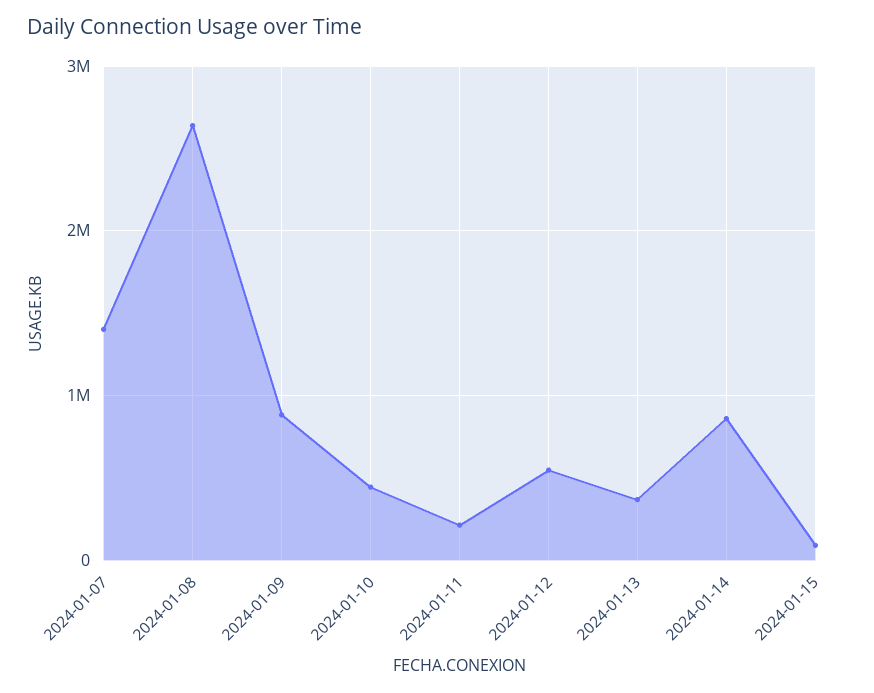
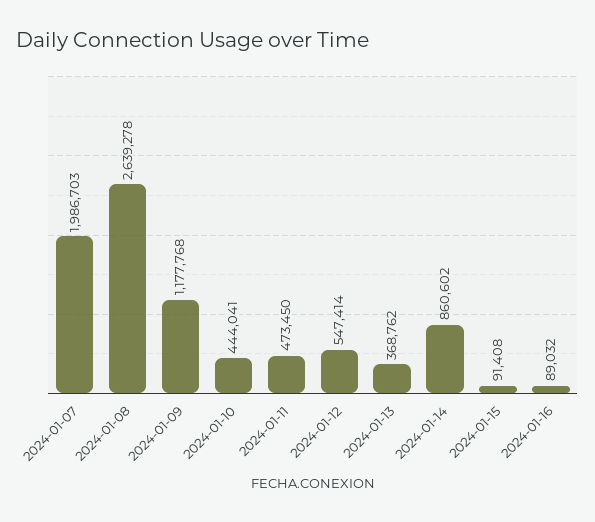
2024-01-07: 1400000 -> 1986703
2024-01-09: 900000 -> 1177768
2024-01-11: 200000 -> 473450
2024-01-16: none -> 89032

